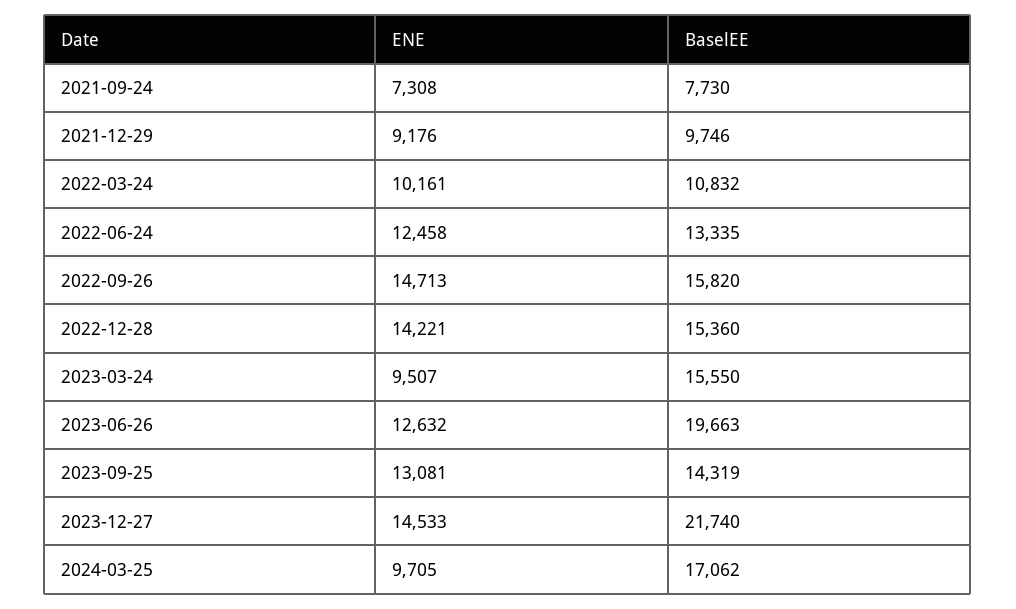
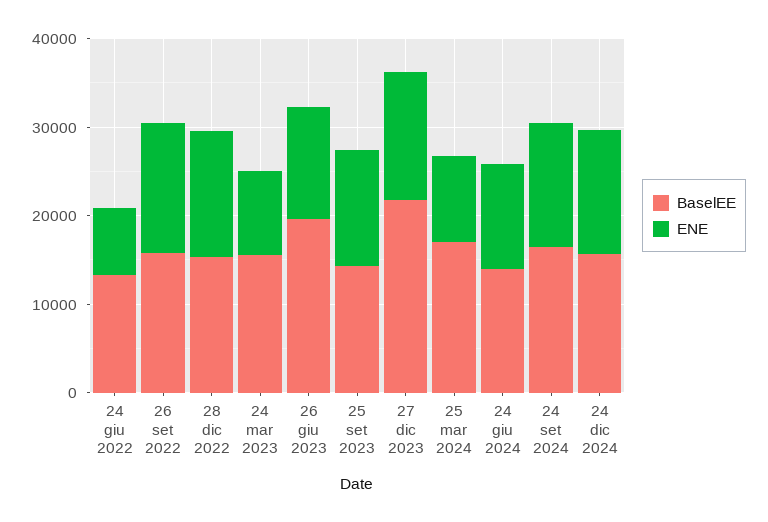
ENE, 2021-09-24: 7308 -> none
BaselEE, 2021-09-24: 7730 -> none
ENE, 2021-12-29: 9176 -> none
BaselEE, 2021-12-29: 9746 -> none
ENE, 2022-03-24: 10161 -> none
BaselEE, 2022-03-24: 10832 -> none
ENE, 2022-06-24: 12458 -> 8000
BaselEE, 24 giu 2024: none -> 14000
ENE, 24 giu 2024: none -> 12000
BaselEE, 24 set 2024: none -> 16000
ENE, 24 set 2024: none -> 14000
BaselEE, 24 dic 2024: none -> 16000
ENE, 24 dic 2024: none -> 14000

